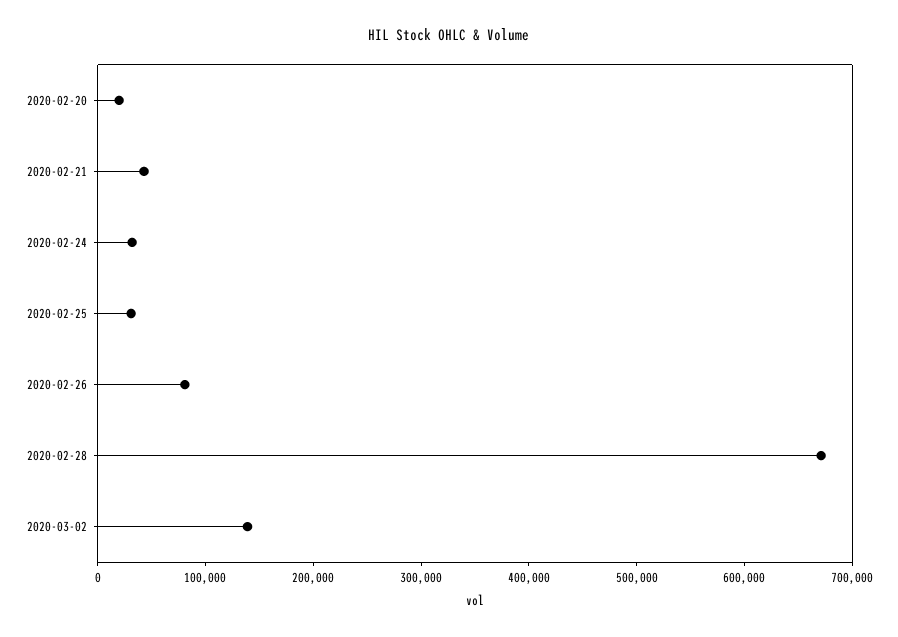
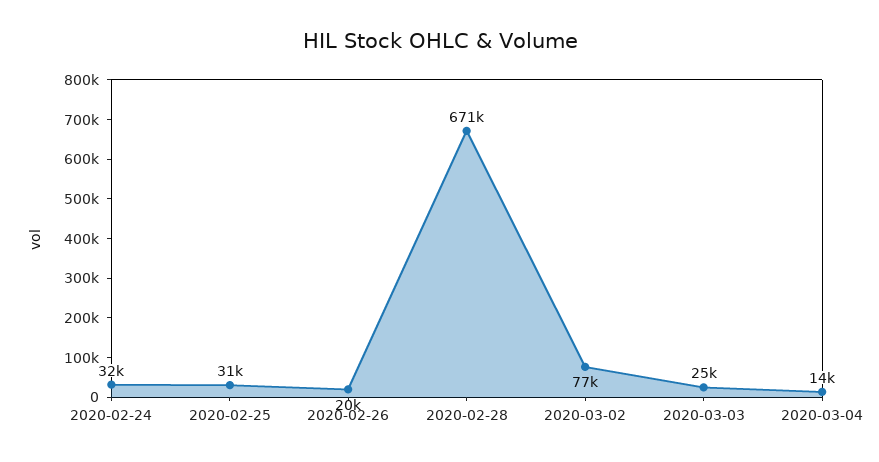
2020-02-20: 20000 -> none
2020-02-21: 40000 -> none
2020-02-26: 80000 -> 20000
2020-03-02: 140000 -> 77000
2020-03-03: none -> 25000
2020-03-04: none -> 14000

